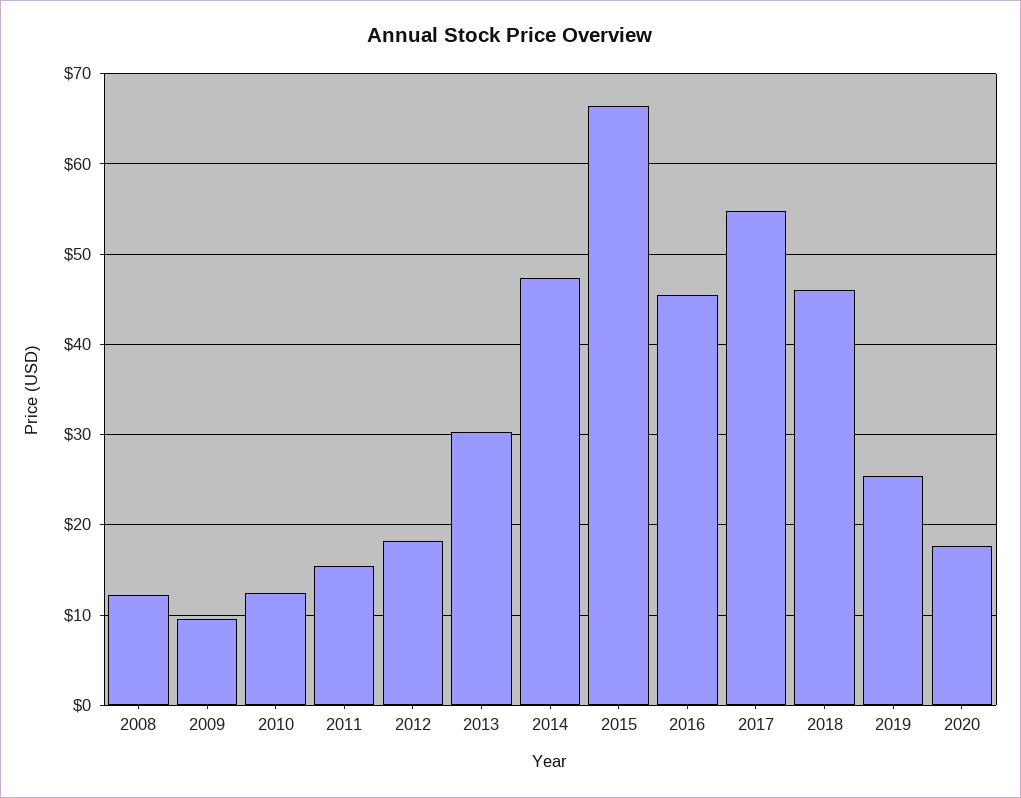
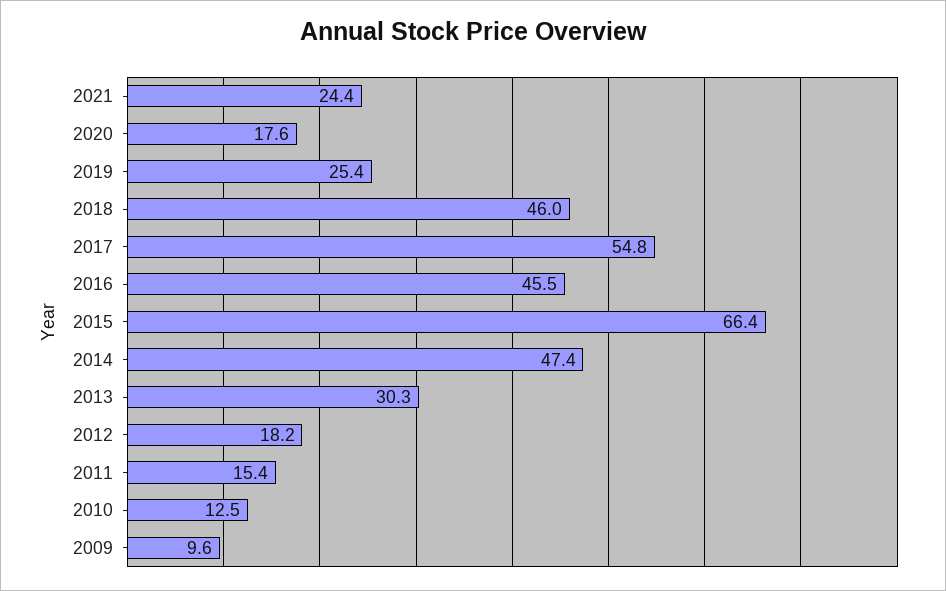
2008: 12 -> none
2021: none -> 24.4

